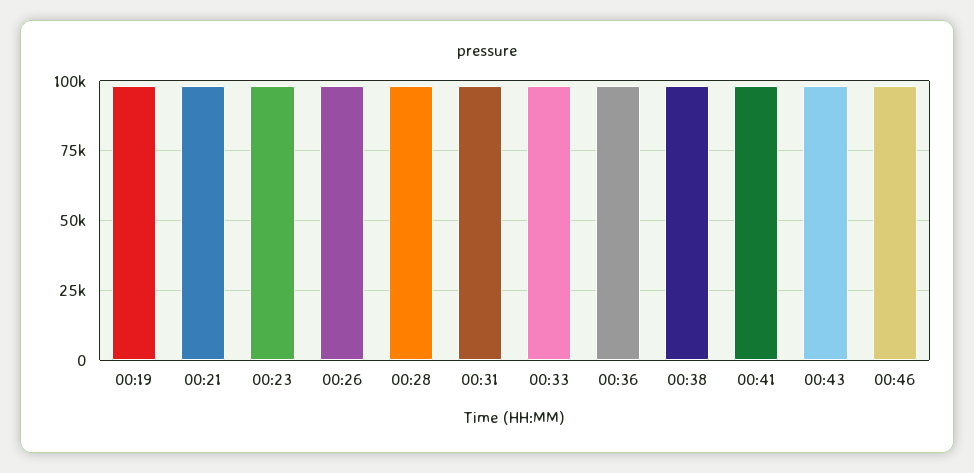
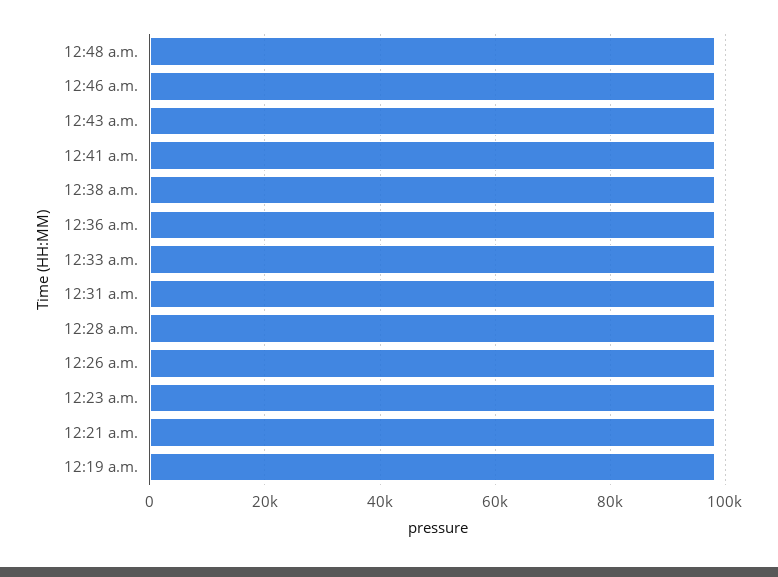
12:48 a.m.: none -> 98000

